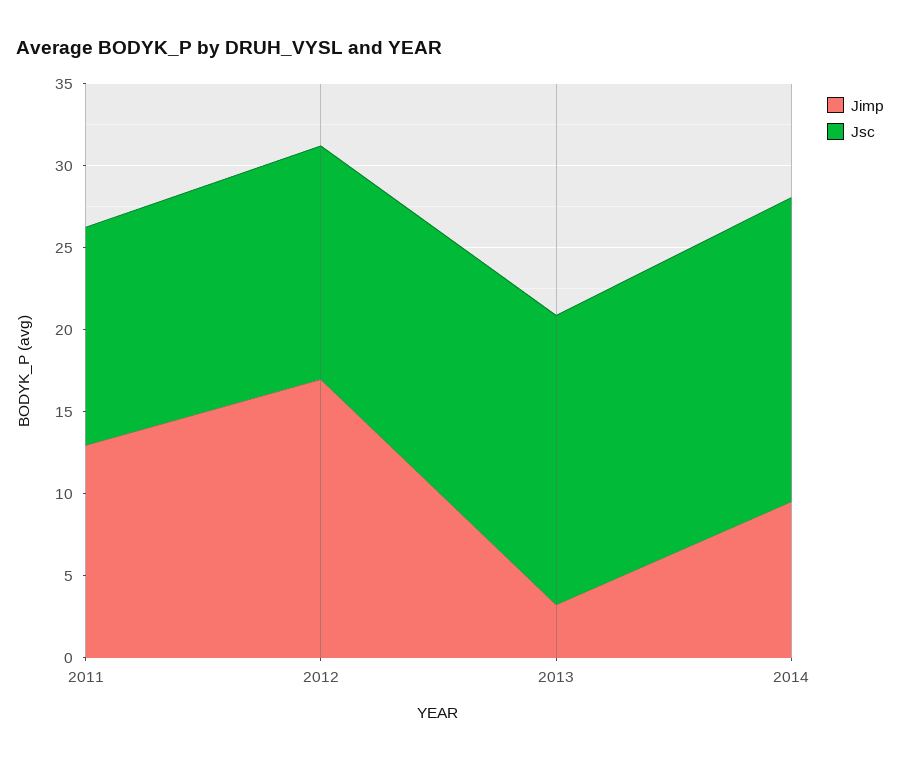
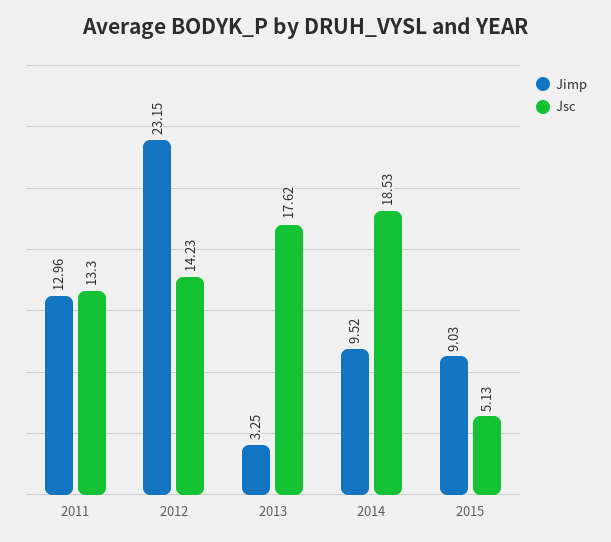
Jimp, 2012: 17 -> 23.15
Jimp, 2015: none -> 9.03
Jsc, 2015: none -> 5.13

